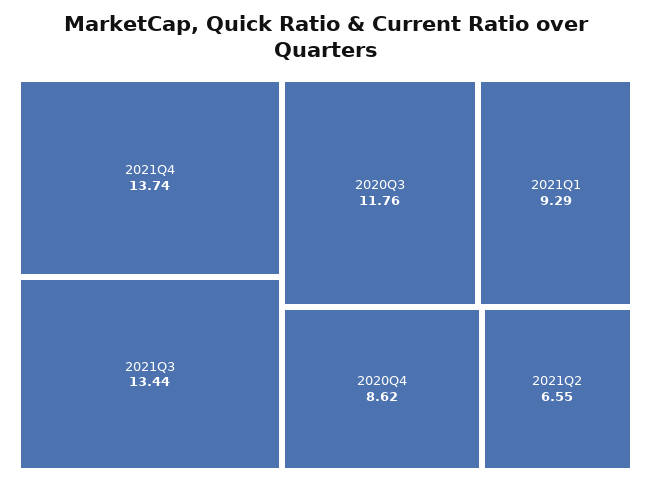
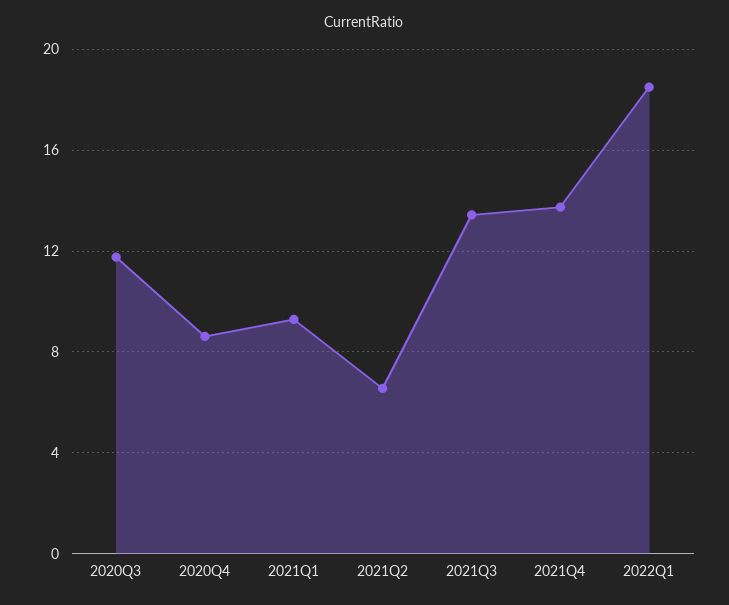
2022Q1: none -> 18.5

